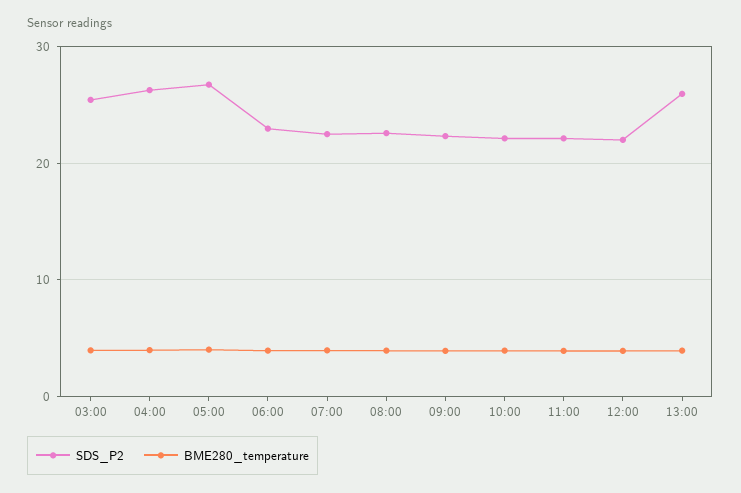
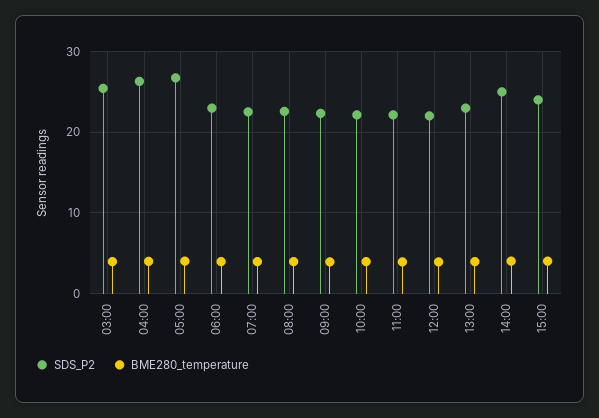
SDS_P2, 13:00: 26 -> 23
SDS_P2, 14:00: none -> 25
BME280_temperature, 14:00: none -> 4
SDS_P2, 15:00: none -> 24
BME280_temperature, 15:00: none -> 4

